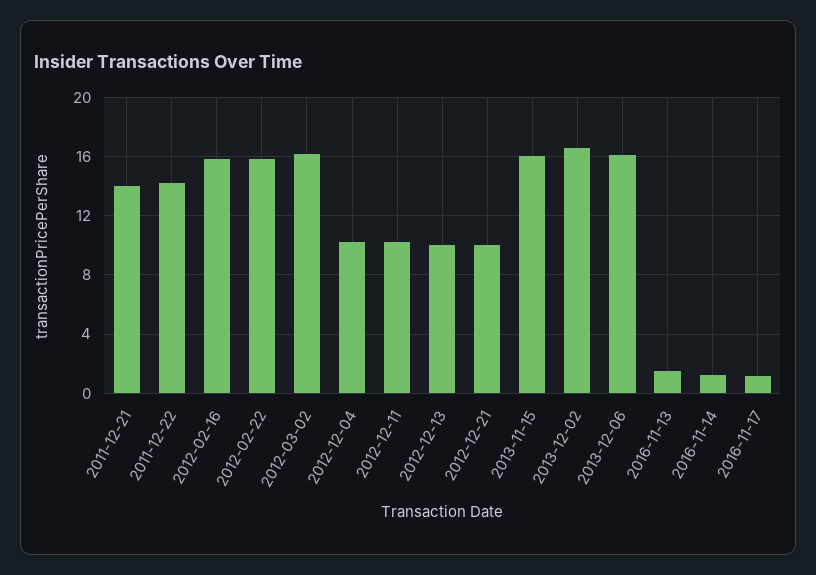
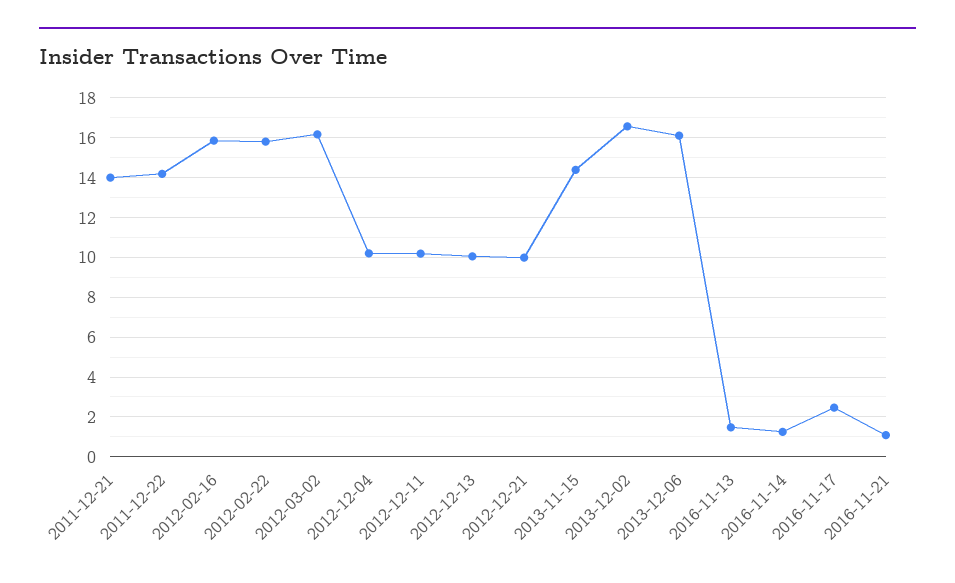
2013-11-15: 16 -> 14.5
2016-11-17: 1 -> 2.5
2016-11-21: none -> 1

